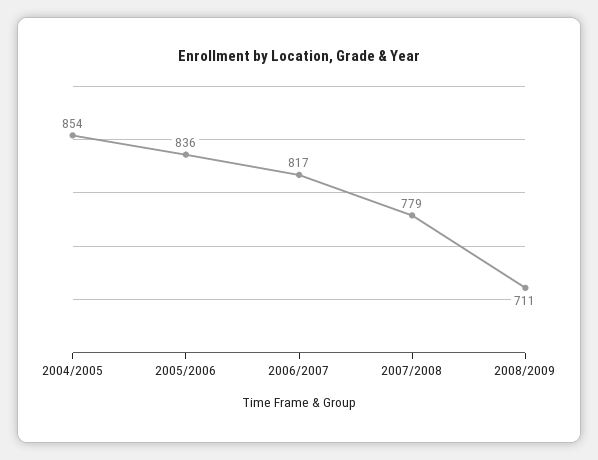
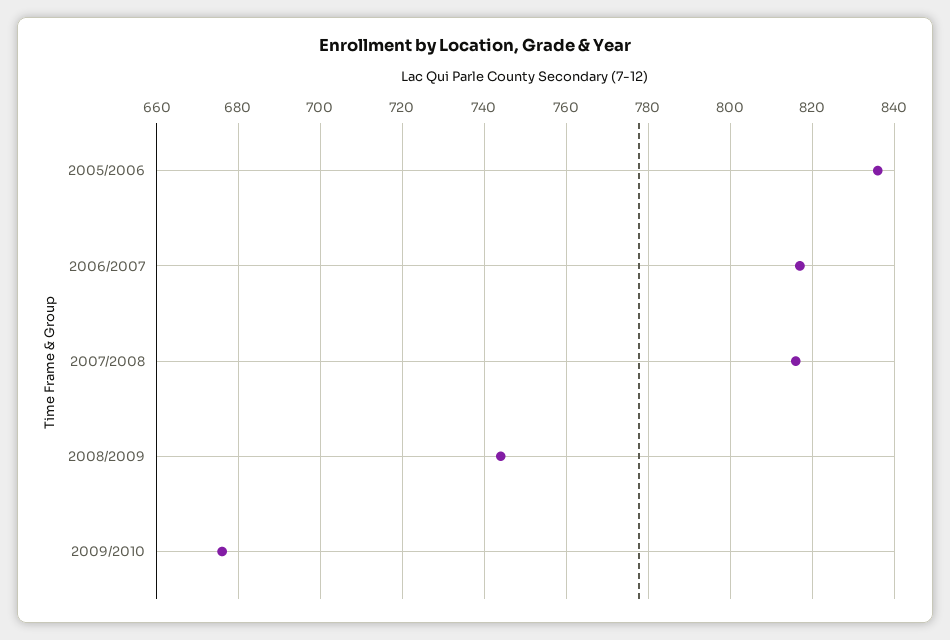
2004/2005: 854 -> none
2007/2008: 779 -> 815
2008/2009: 711 -> 745
2009/2010: none -> 675

